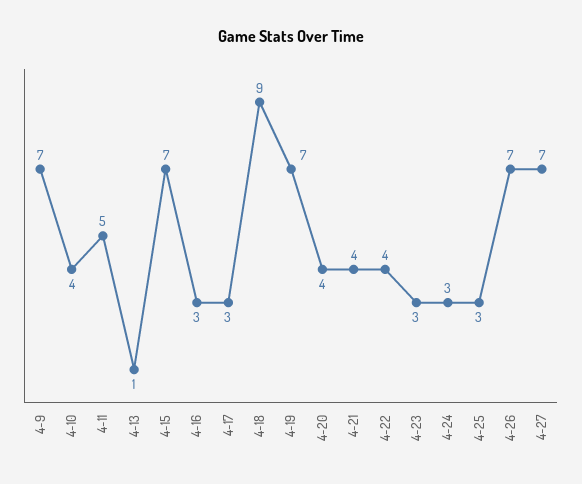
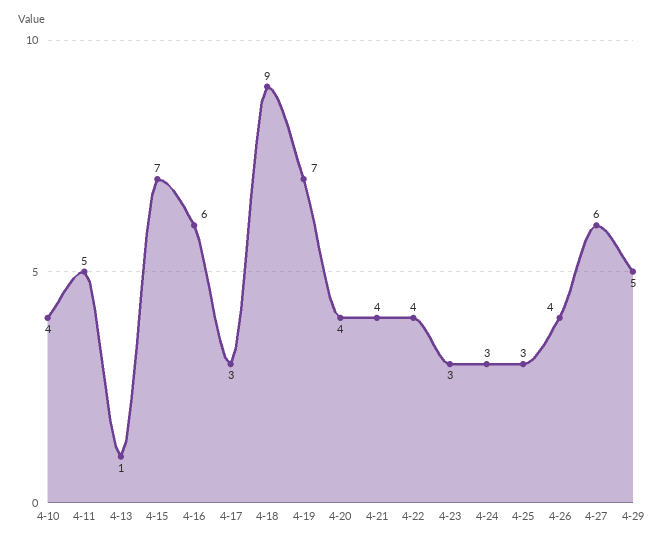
4-9: 7 -> none
4-16: 3 -> 6
4-26: 7 -> 4
4-27: 7 -> 6
4-29: none -> 5

